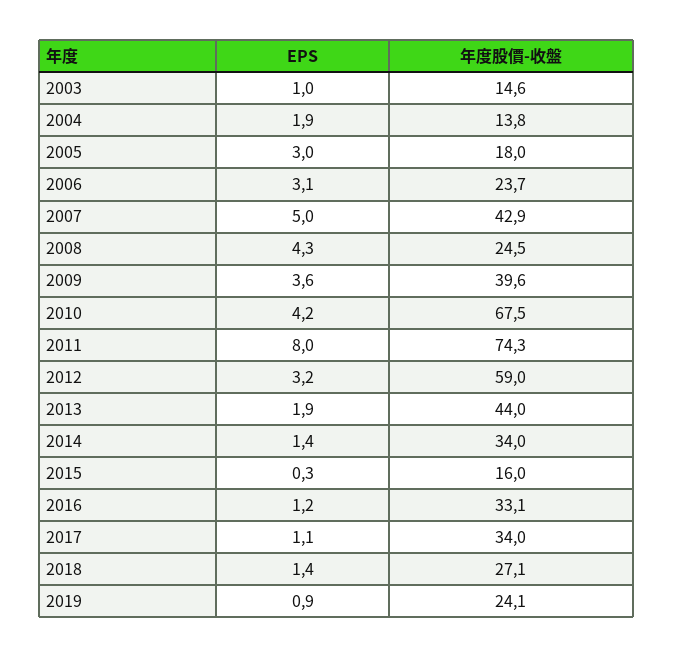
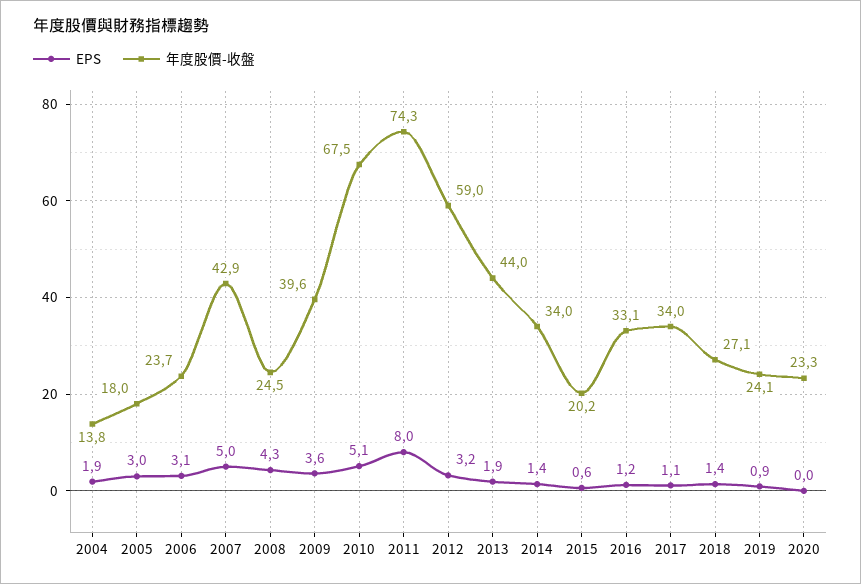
EPS, 2003: 1 -> none
年度股價-收盤, 2003: 14.6 -> none
EPS, 2010: 4.2 -> 5.1
EPS, 2015: 0.3 -> 0.6
年度股價-收盤, 2015: 16 -> 20.2
EPS, 2020: none -> 0
年度股價-收盤, 2020: none -> 23.3

